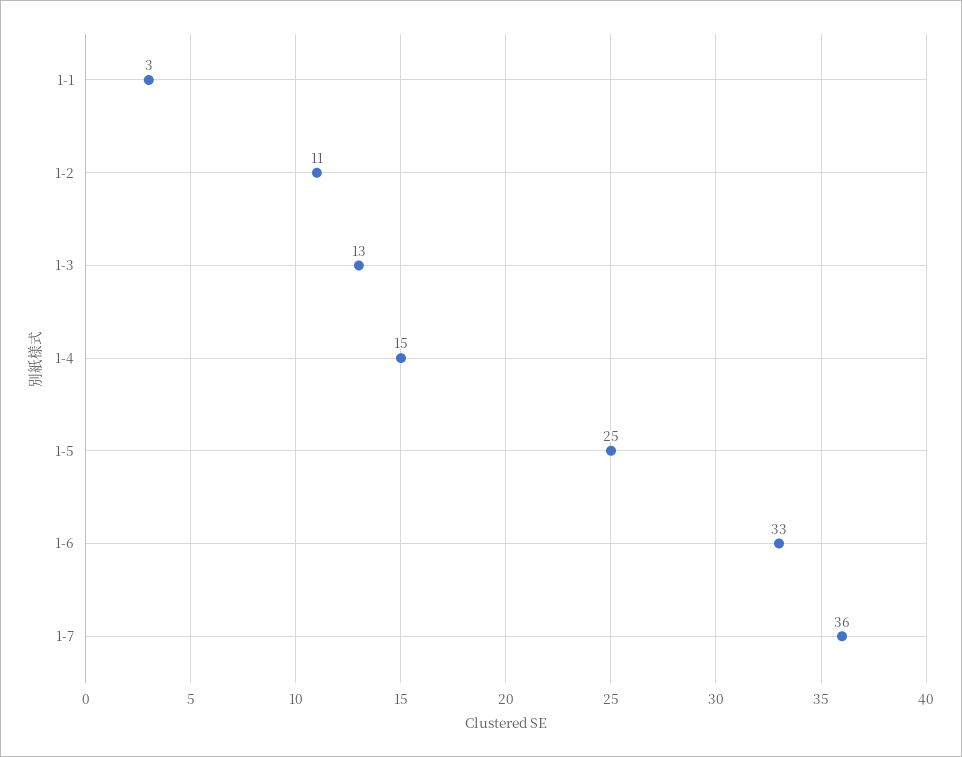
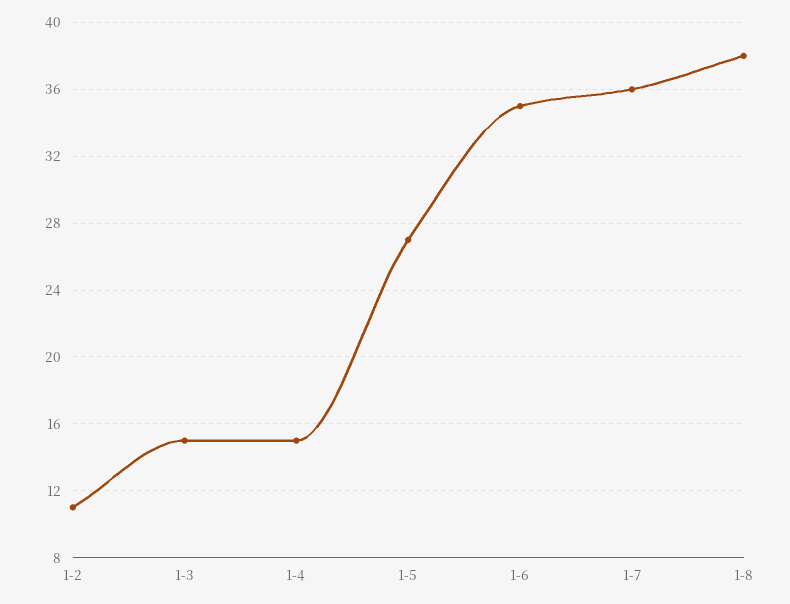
1-1: 3 -> none
1-3: 13 -> 15
1-5: 25 -> 27
1-6: 33 -> 35
1-8: none -> 38

